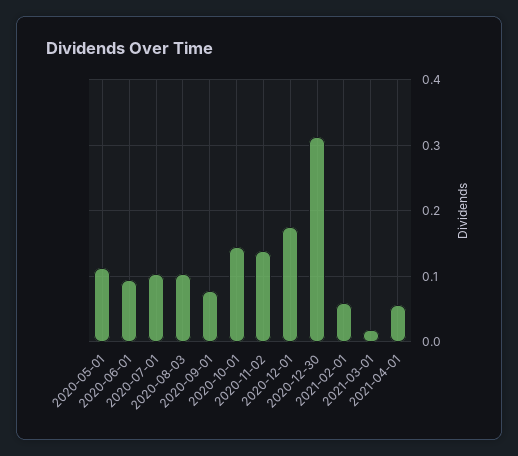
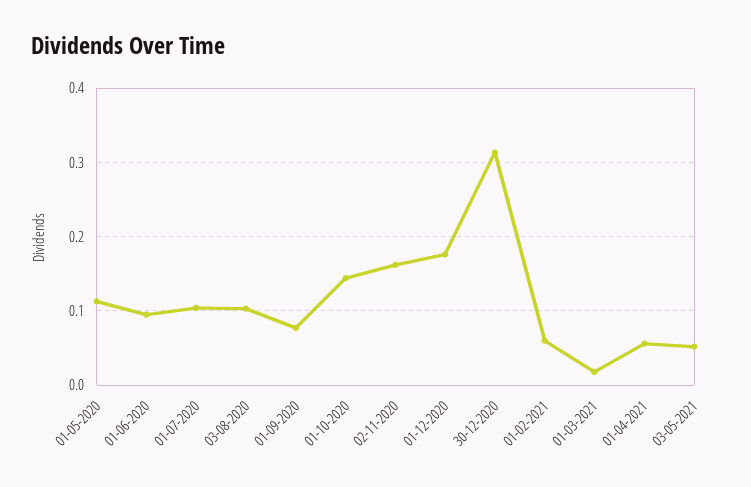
2020-11-02: 0.14 -> 0.16
03-05-2021: none -> 0.05

